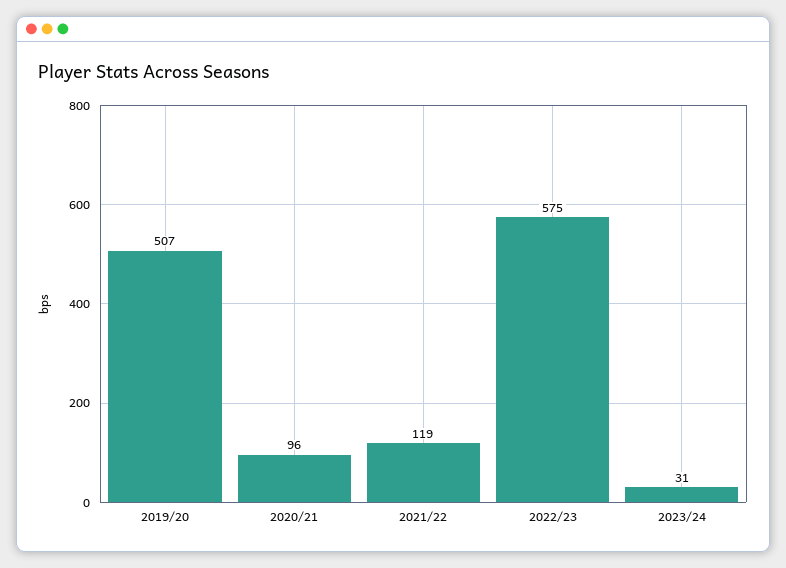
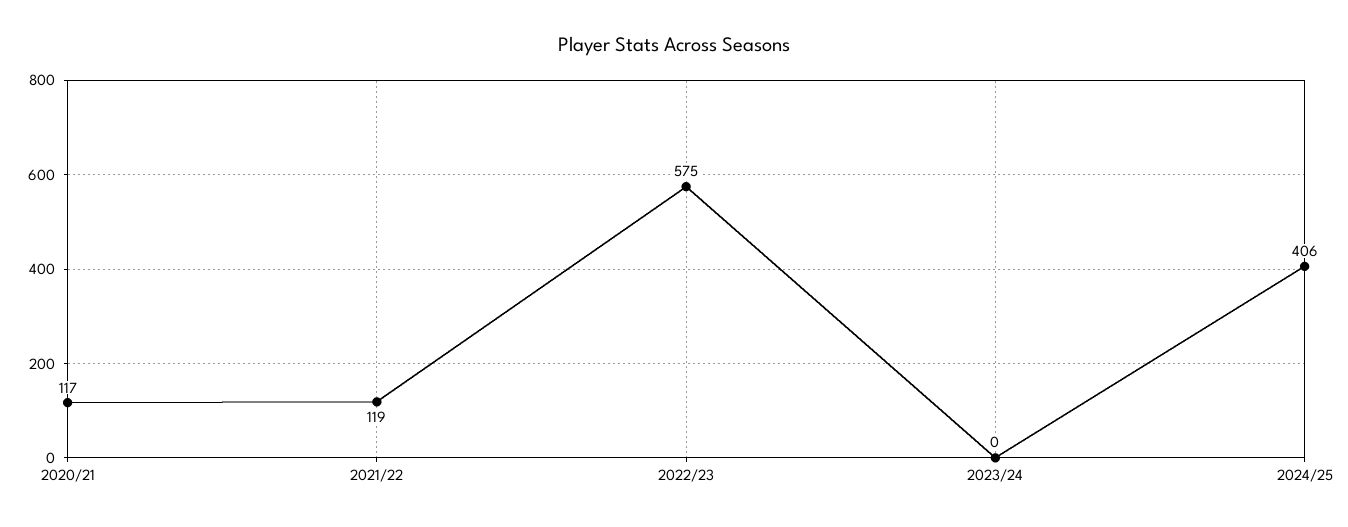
2019/20: 507 -> none
2020/21: 96 -> 117
2023/24: 31 -> 0
2024/25: none -> 406

